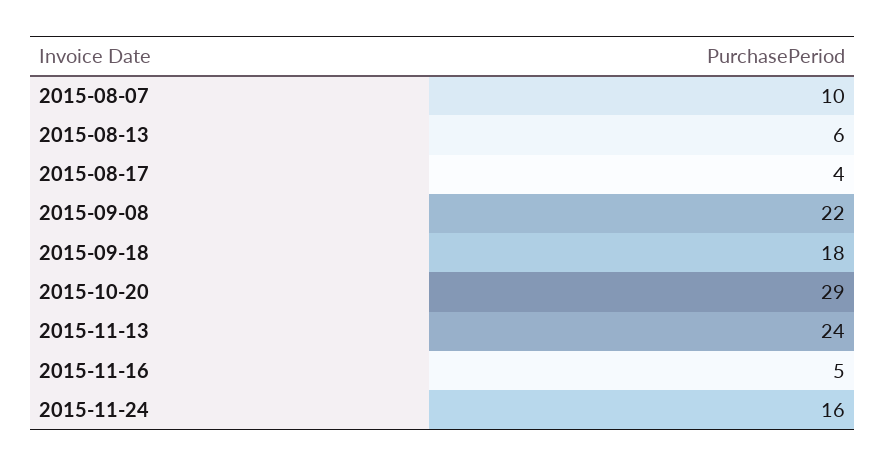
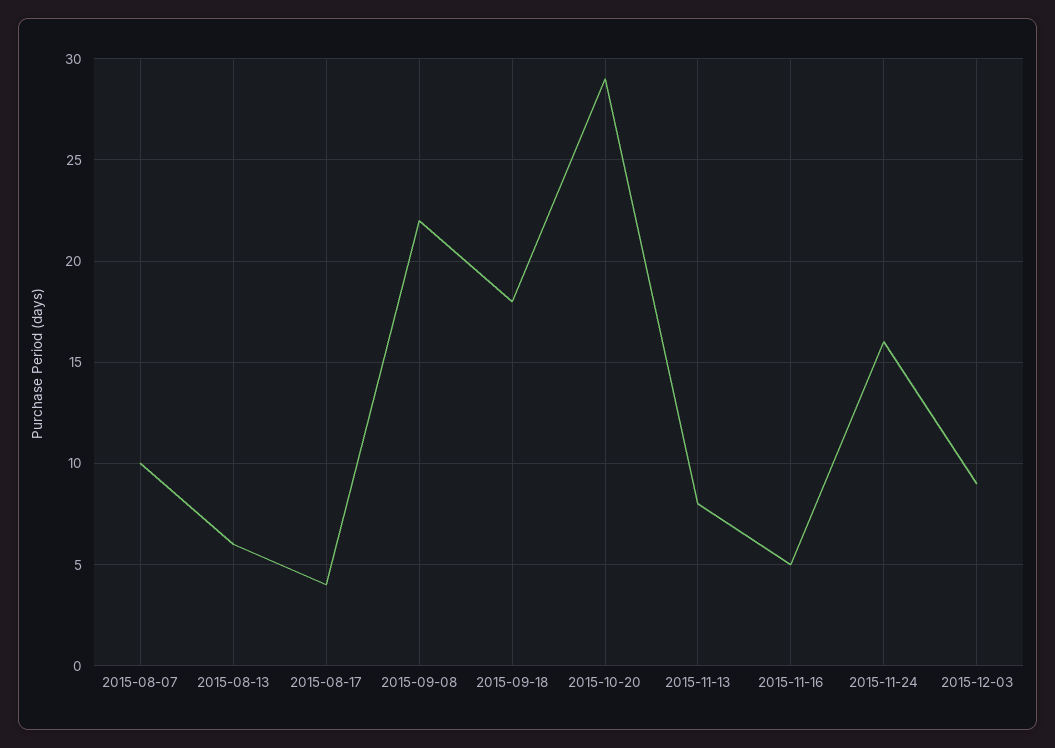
2015-11-13: 24 -> 8
2015-12-03: none -> 9

